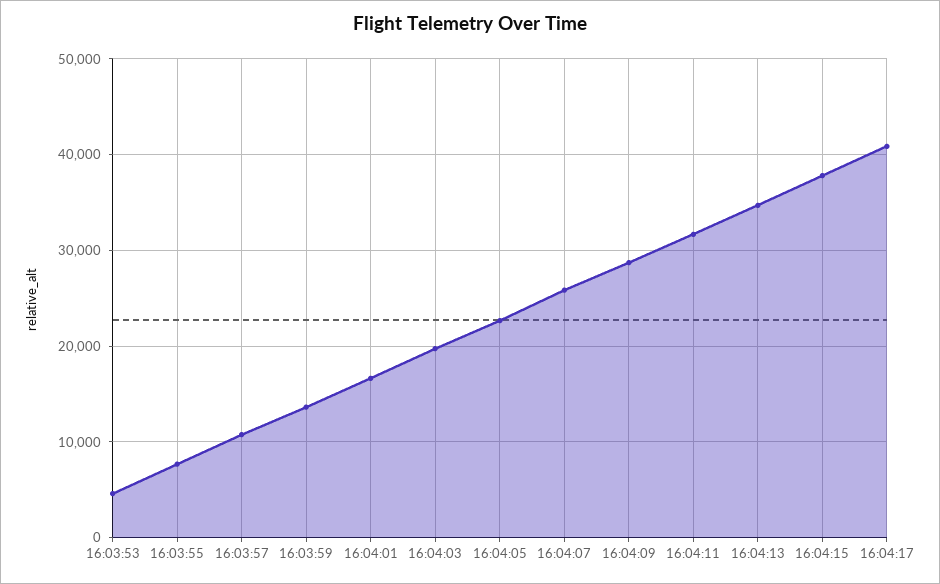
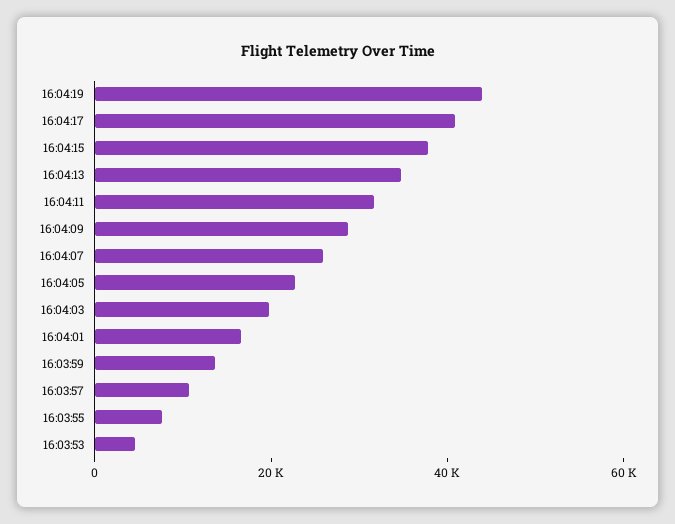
16:04:19: none -> 45000

